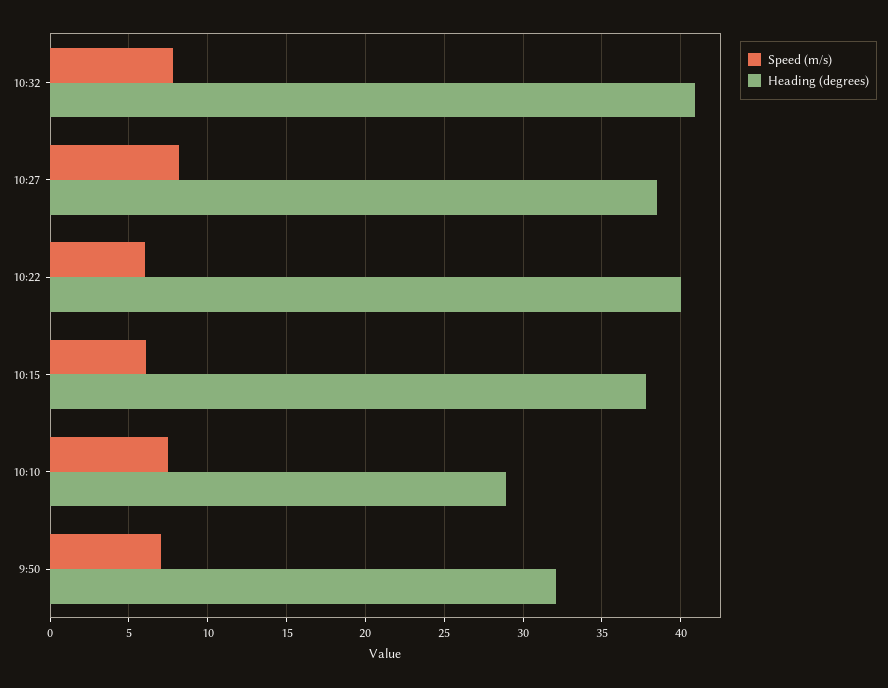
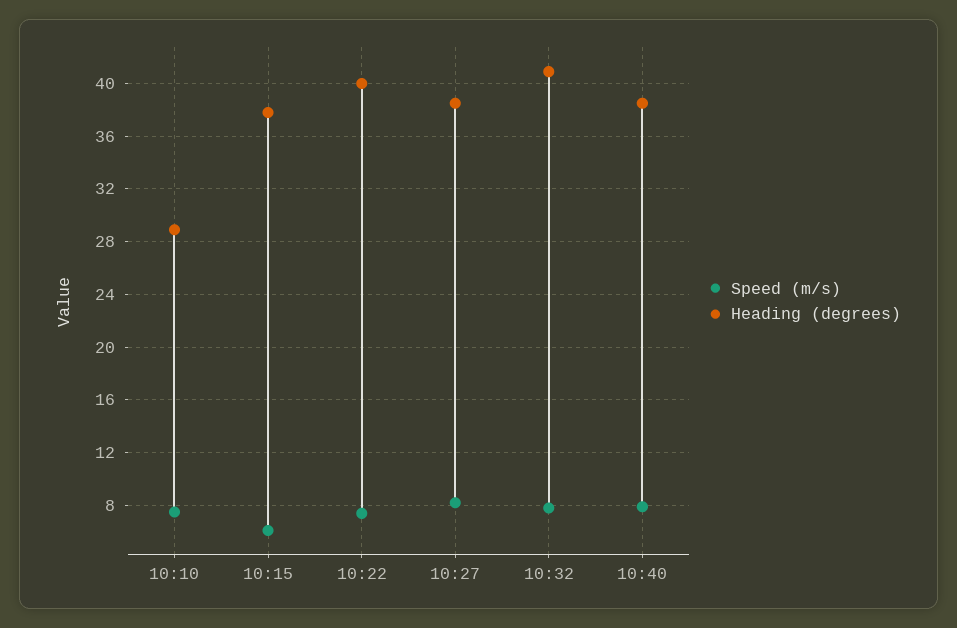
Speed (m/s), 10:22: 6 -> 7.5
Speed (m/s), 9:50: 7 -> none
Heading (degrees), 9:50: 32 -> none
Speed (m/s), 10:40: none -> 8
Heading (degrees), 10:40: none -> 38.5

